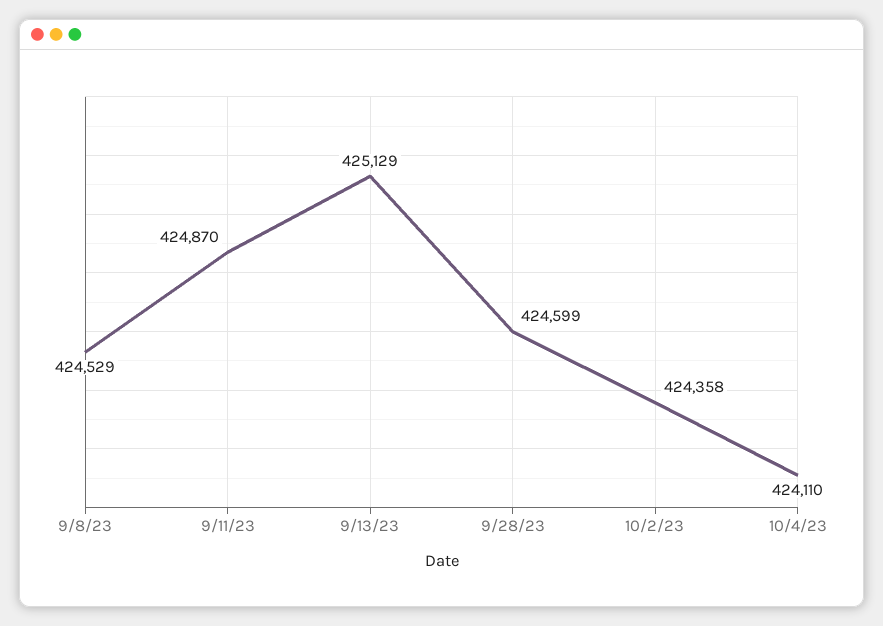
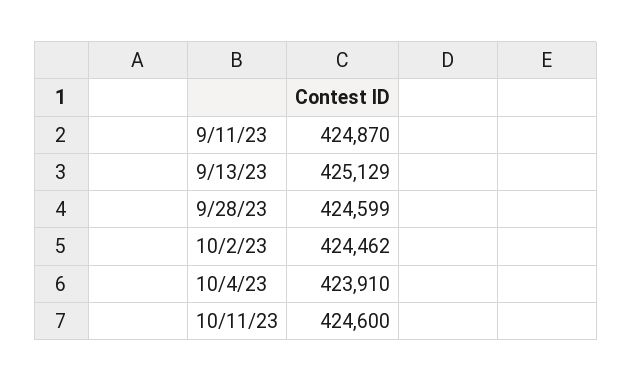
9/8/23: 424529 -> none
10/2/23: 424358 -> 424462
10/4/23: 424110 -> 423910
10/11/23: none -> 424600

